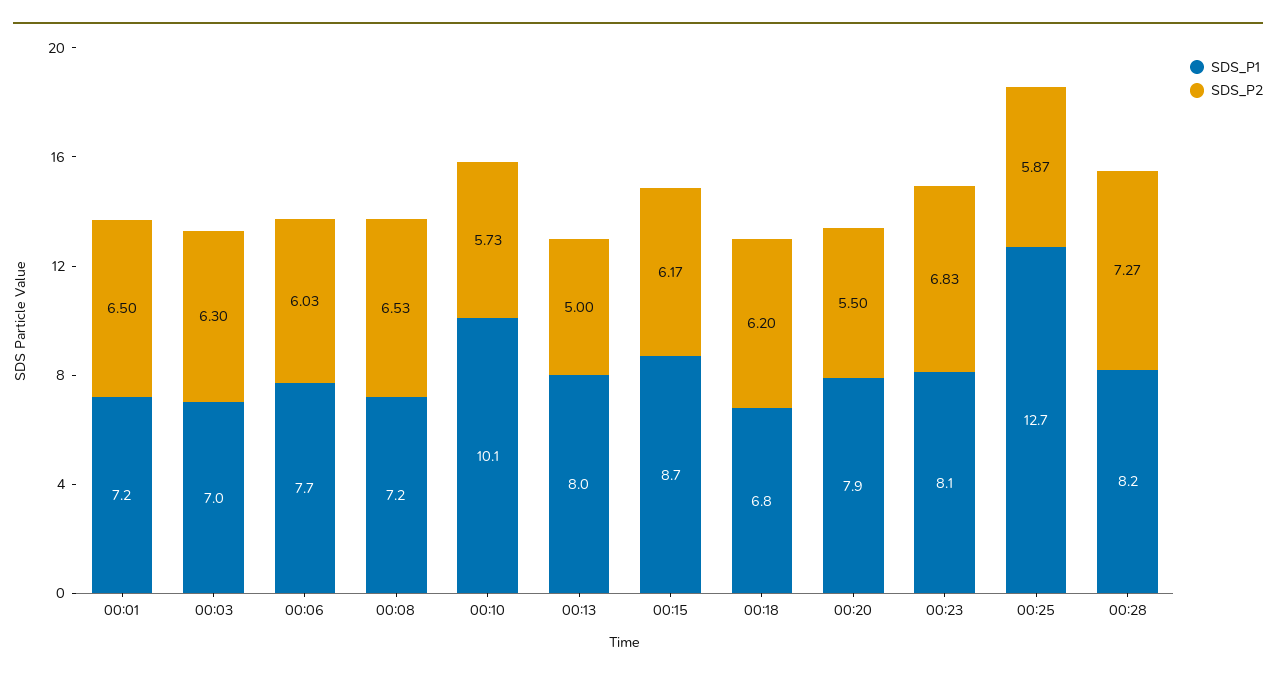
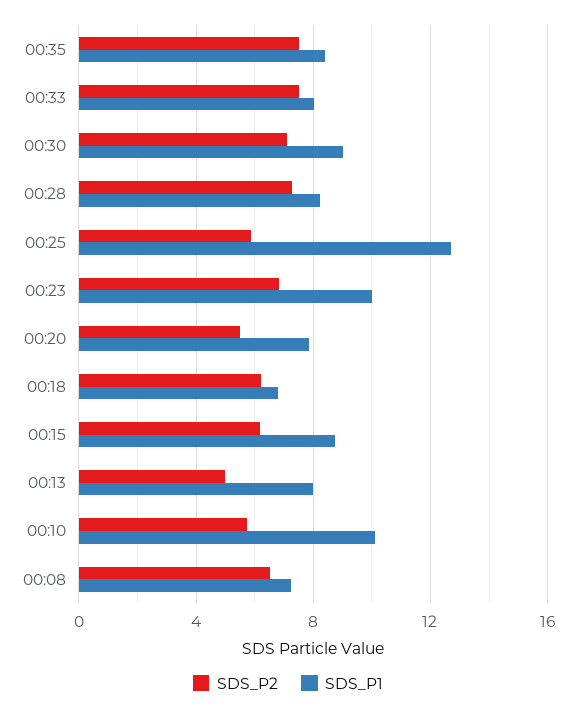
SDS_P1, 00:01: 7.2 -> none
SDS_P2, 00:01: 6.5 -> none
SDS_P1, 00:03: 7 -> none
SDS_P2, 00:03: 6.3 -> none
SDS_P1, 00:06: 7.7 -> none
SDS_P2, 00:06: 6.03 -> none
SDS_P1, 00:23: 8.1 -> 10
SDS_P2, 00:35: none -> 7.5
SDS_P1, 00:35: none -> 8.5
SDS_P2, 00:33: none -> 7.5
SDS_P1, 00:33: none -> 8
SDS_P2, 00:30: none -> 7
SDS_P1, 00:30: none -> 9

